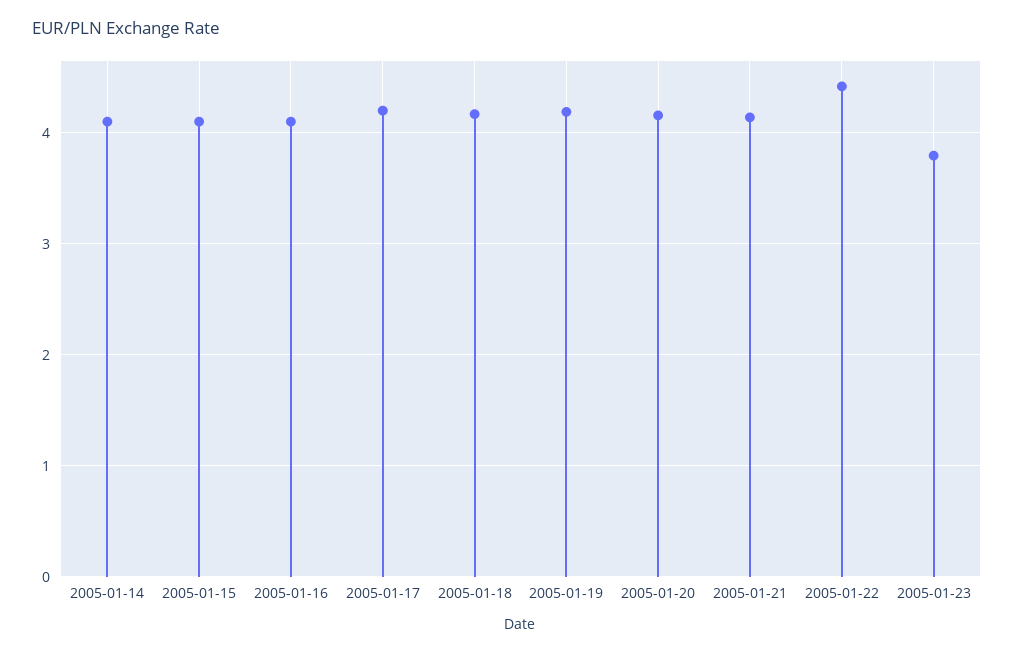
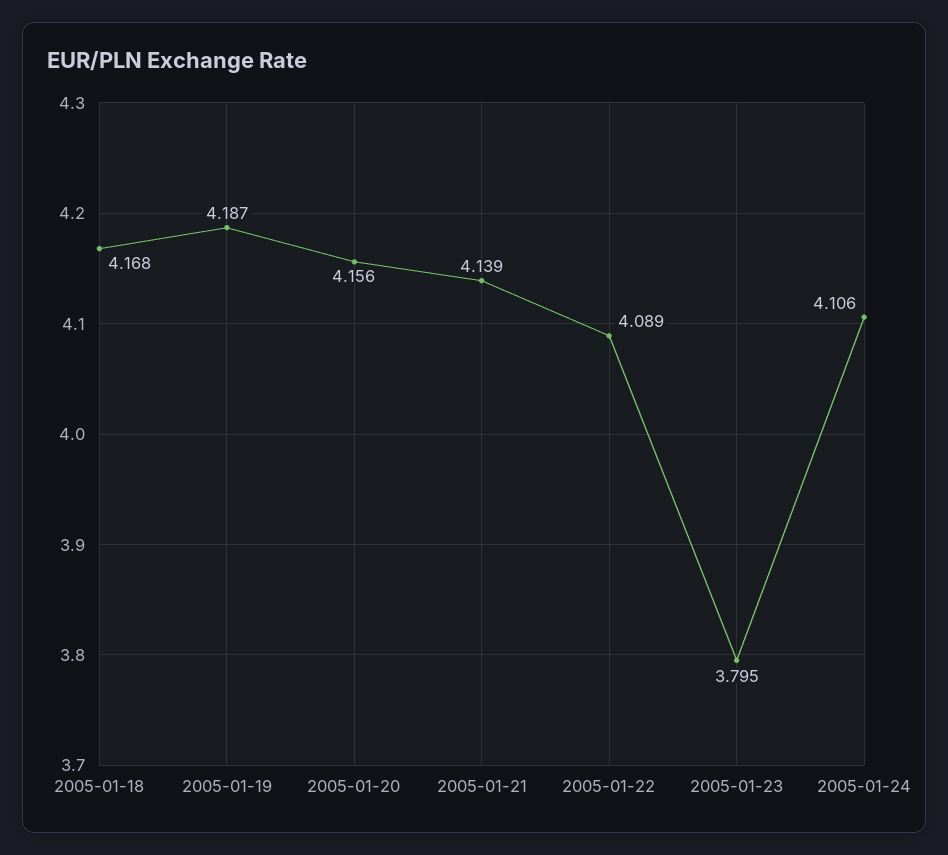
2005-01-14: 4.1 -> none
2005-01-15: 4.1 -> none
2005-01-16: 4.1 -> none
2005-01-17: 4.2 -> none
2005-01-22: 4.4 -> 4.089
2005-01-24: none -> 4.106

